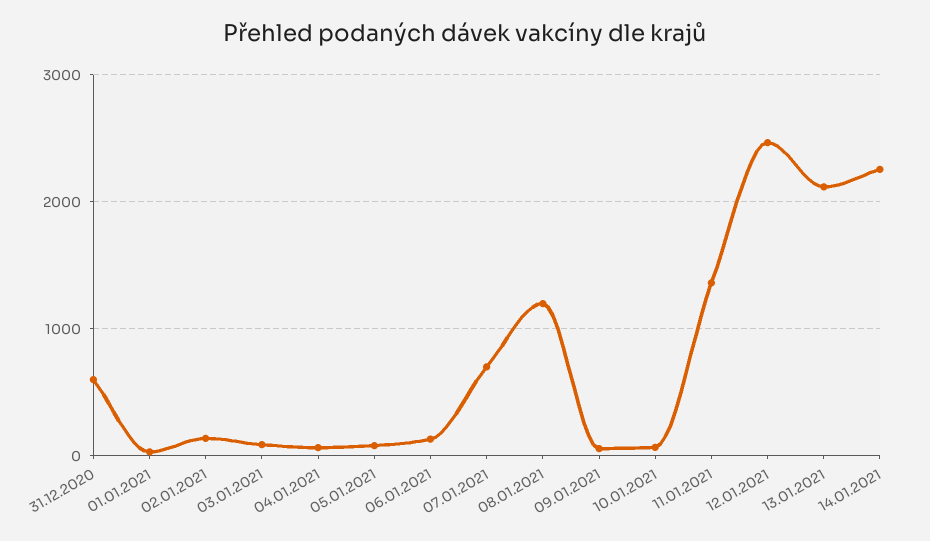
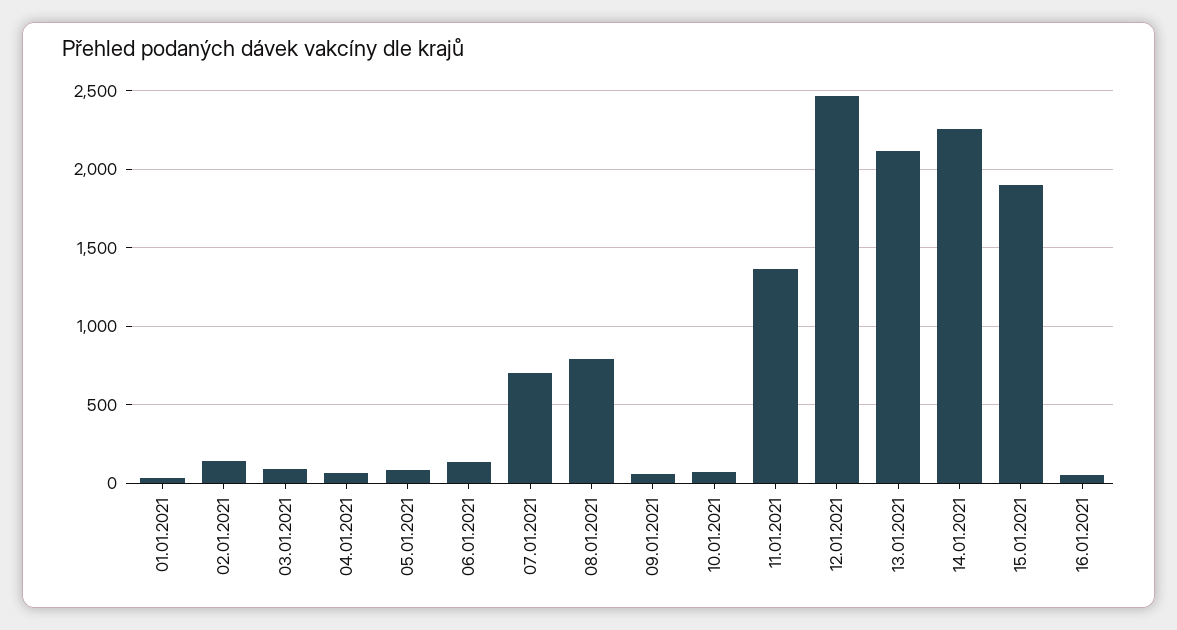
31.12.2020: 600 -> none
08.01.2021: 1200 -> 800
15.01.2021: none -> 1900
16.01.2021: none -> 50

